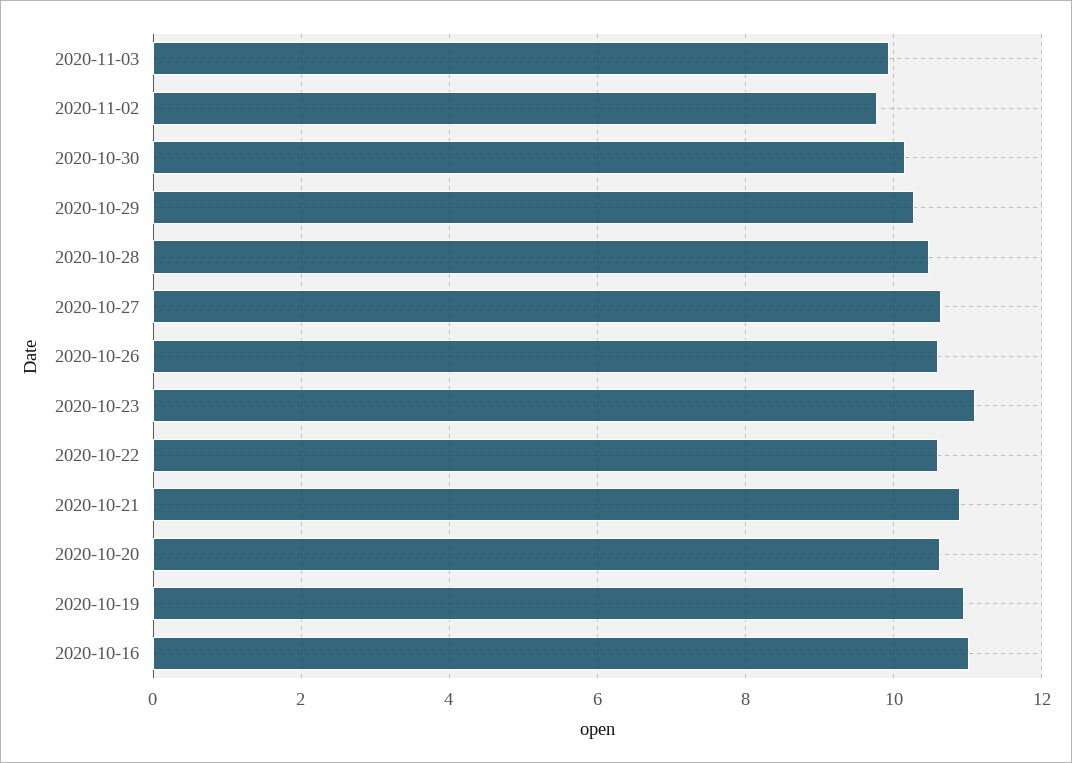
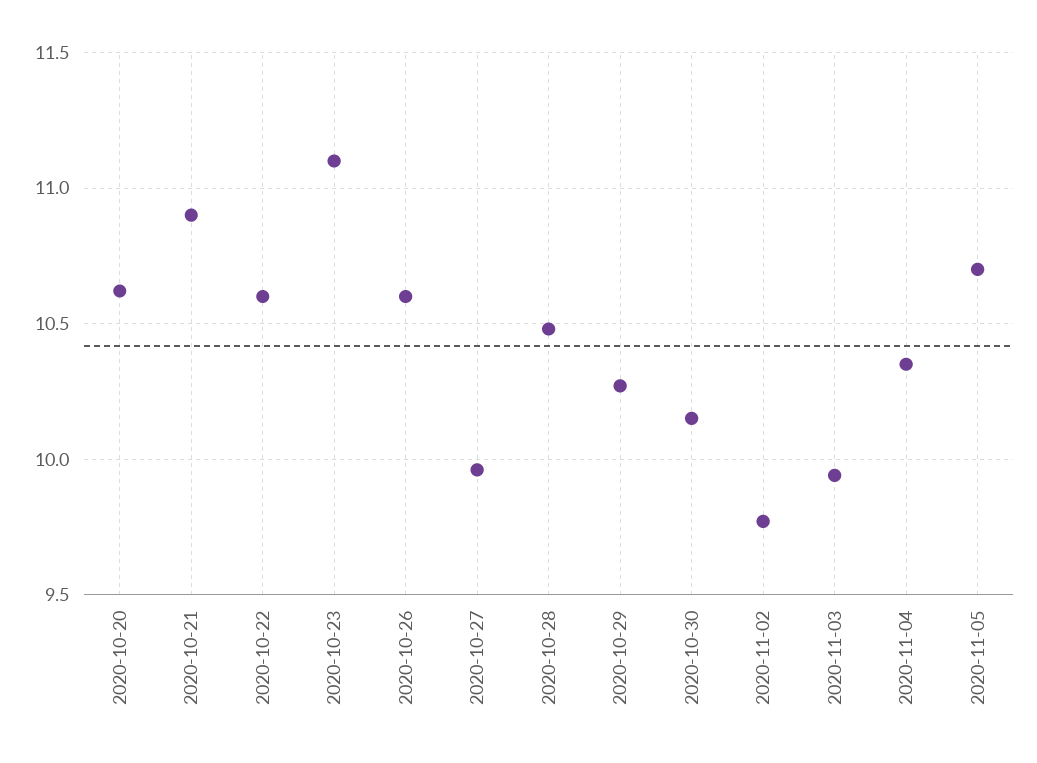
2020-10-27: 10.6 -> 9.95
2020-10-19: 11 -> none
2020-10-16: 11 -> none
2020-11-04: none -> 10.35
2020-11-05: none -> 10.7

